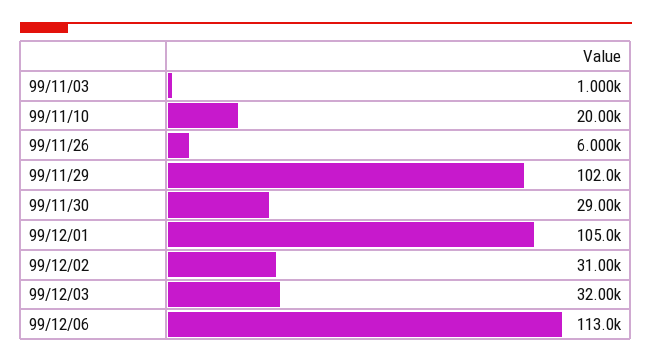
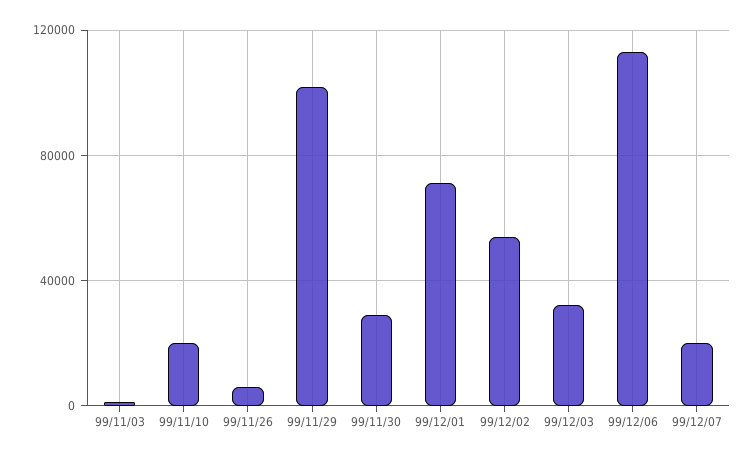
99/12/01: 105000 -> 70000
99/12/02: 31000 -> 55000
99/12/07: none -> 20000

